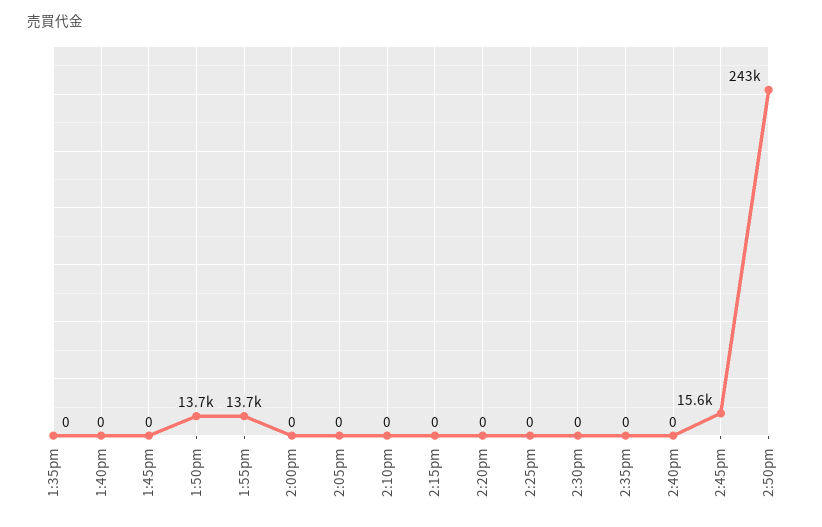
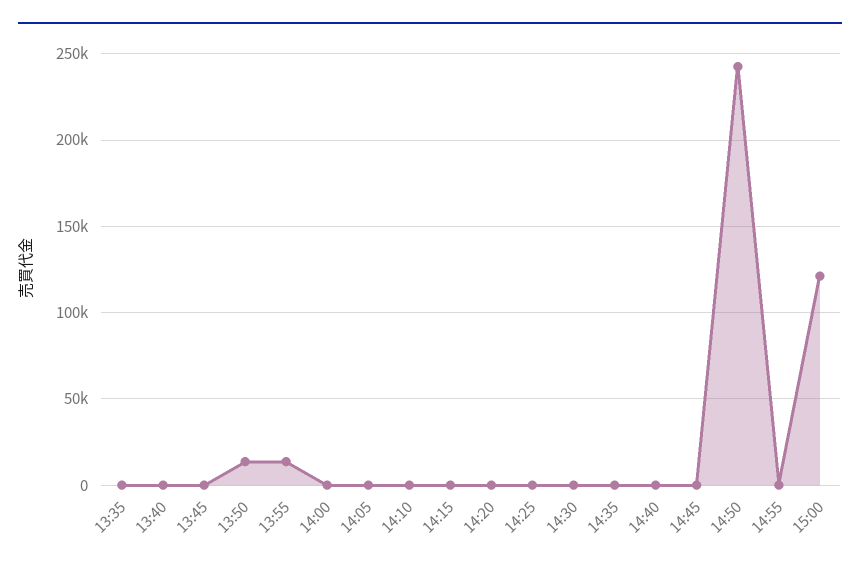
2:45pm: 15600 -> 0
14:55: none -> 0
15:00: none -> 120000

